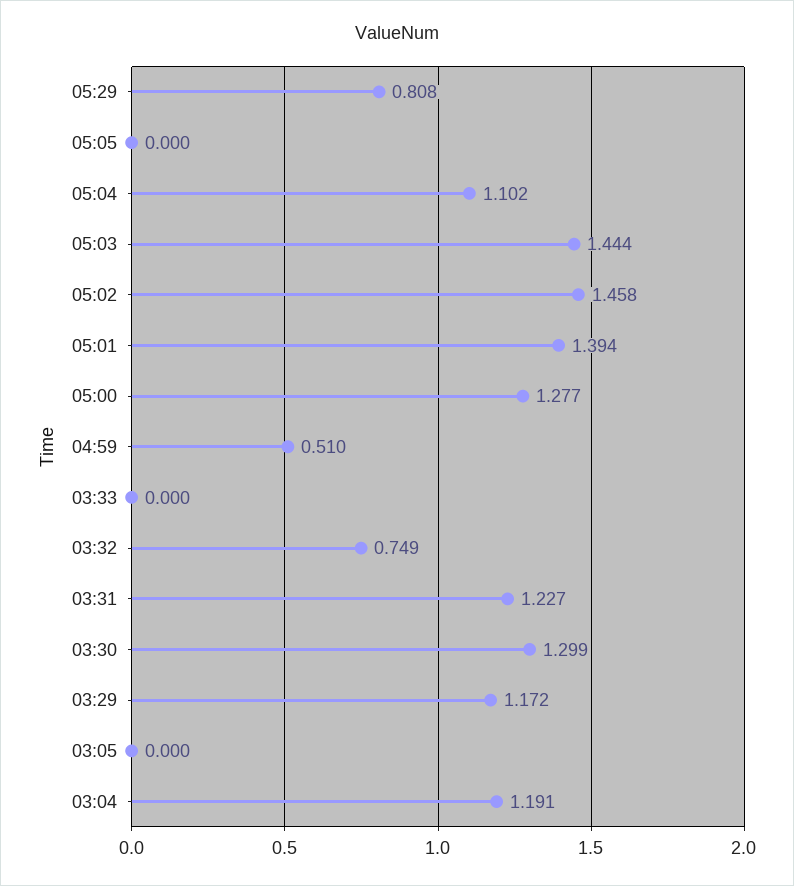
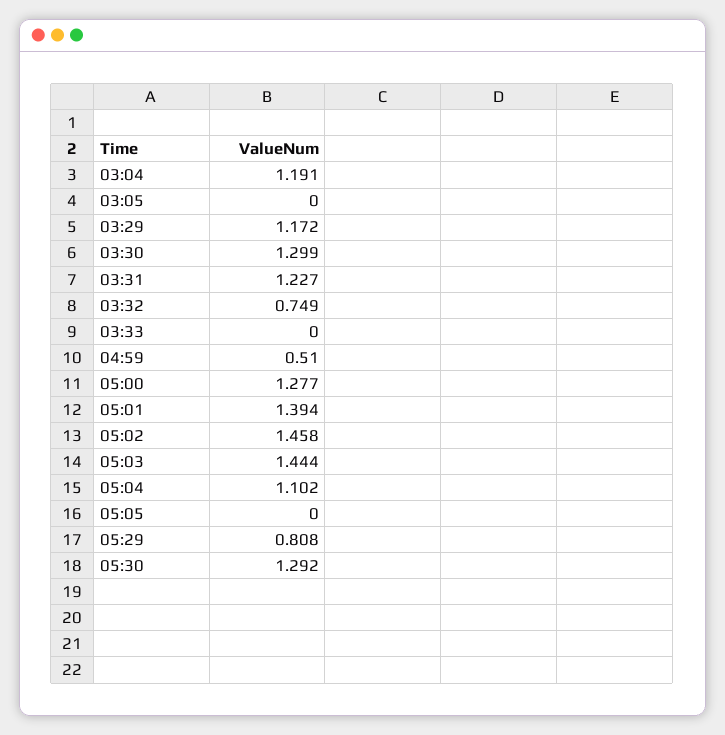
05:30: none -> 1.292

